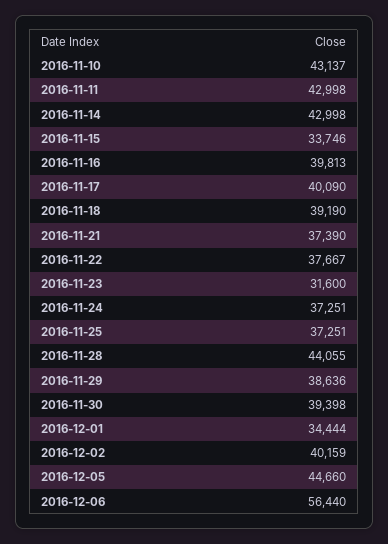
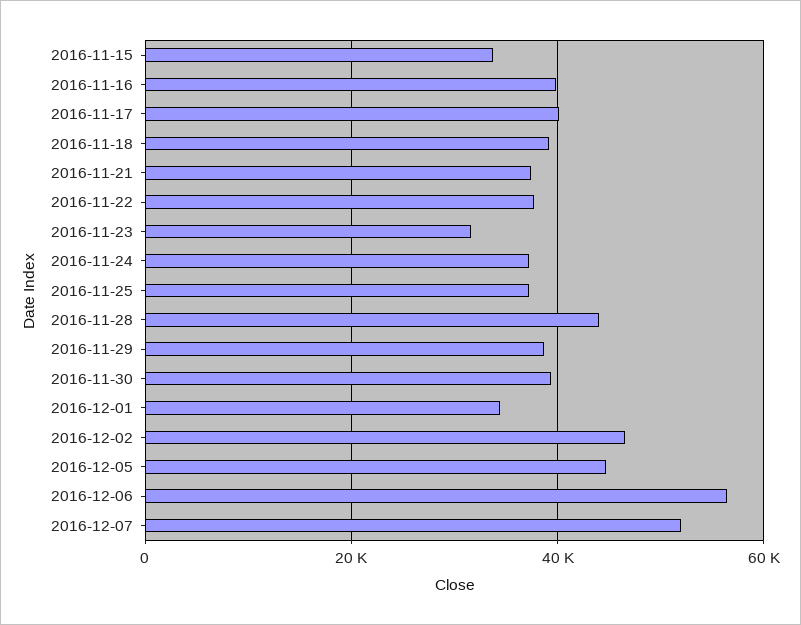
2016-11-10: 43137 -> none
2016-11-11: 42998 -> none
2016-11-14: 42998 -> none
2016-12-02: 40159 -> 46000
2016-12-07: none -> 52000

